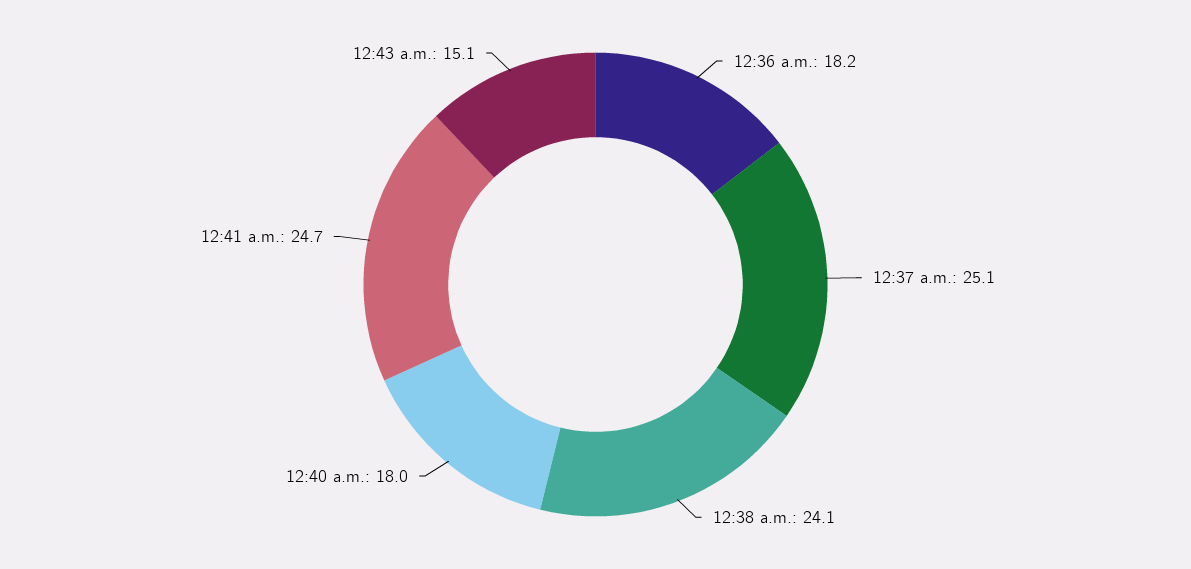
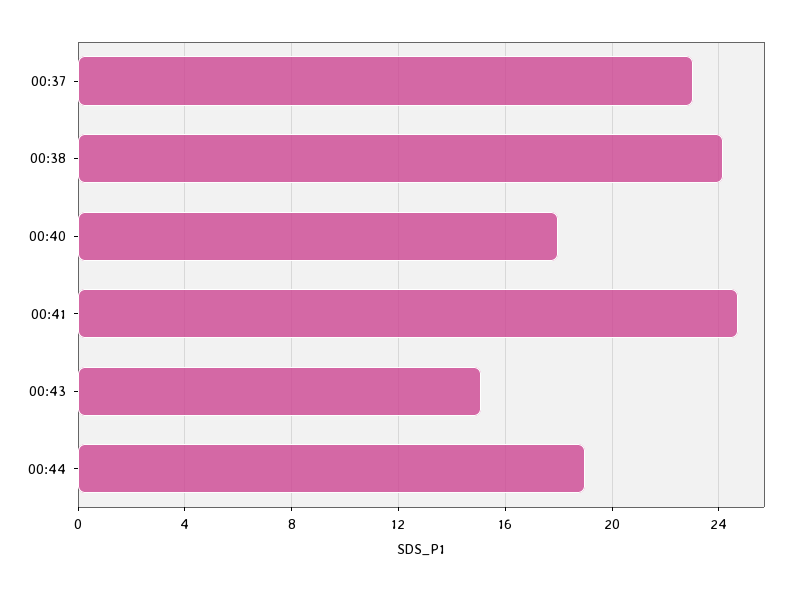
12:36 a.m.: 18.2 -> none
12:37 a.m.: 25.1 -> 23
00:44: none -> 19

